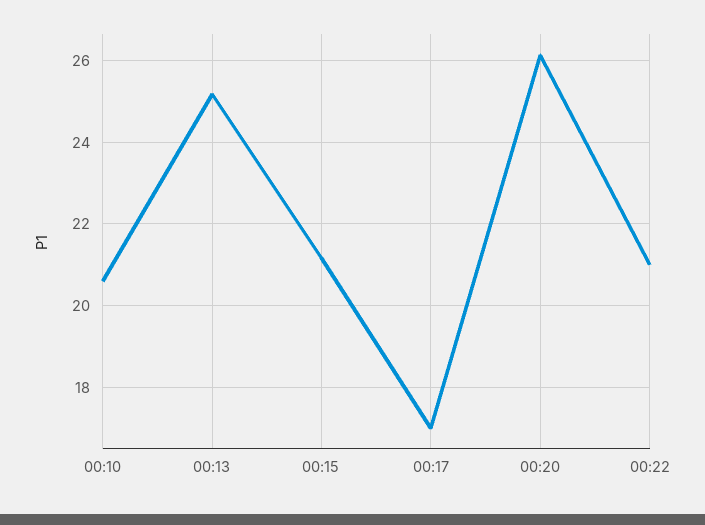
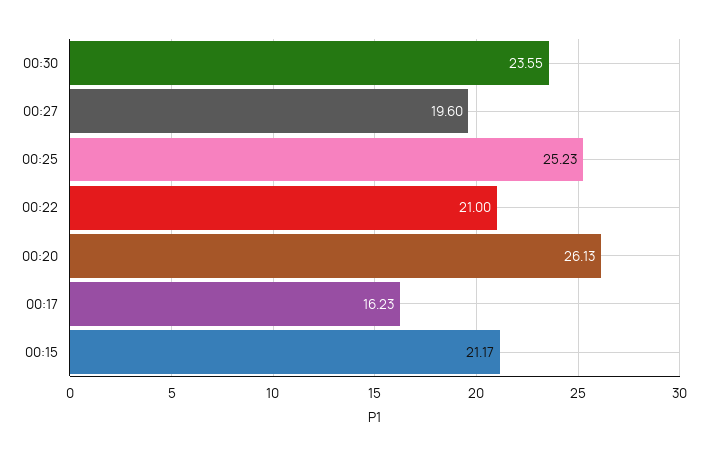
00:10: 20.6 -> none
00:13: 25.2 -> none
00:17: 17 -> 16.23
00:30: none -> 23.55
00:27: none -> 19.6
00:25: none -> 25.23

